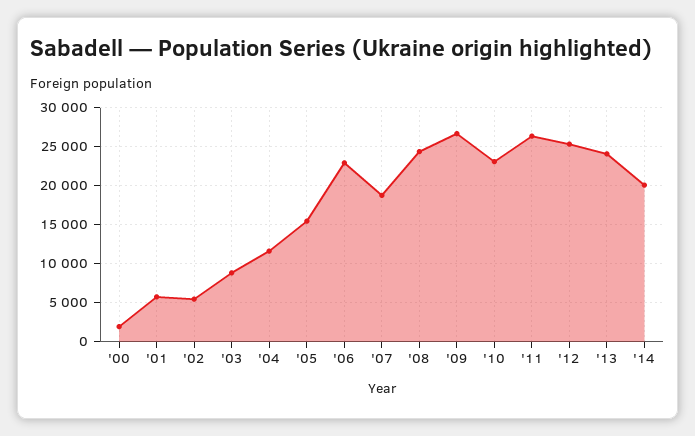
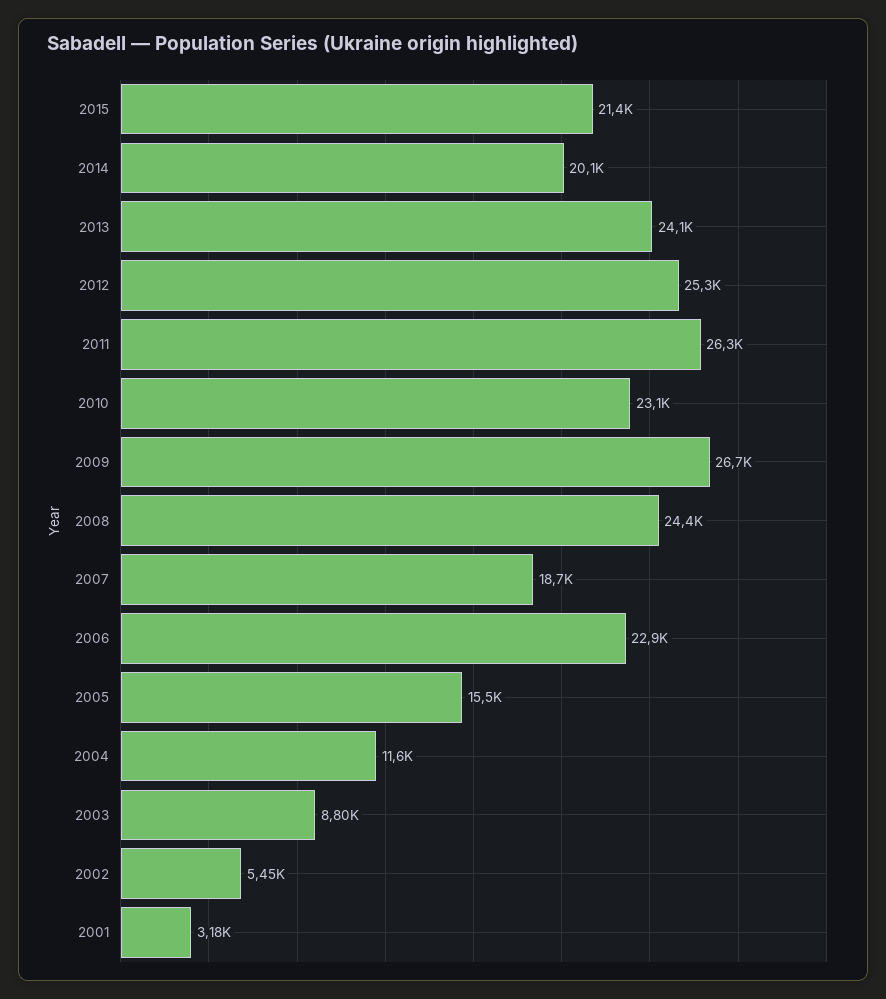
'00: 2000 -> none
'01: 6000 -> 3180
2015: none -> 21400

